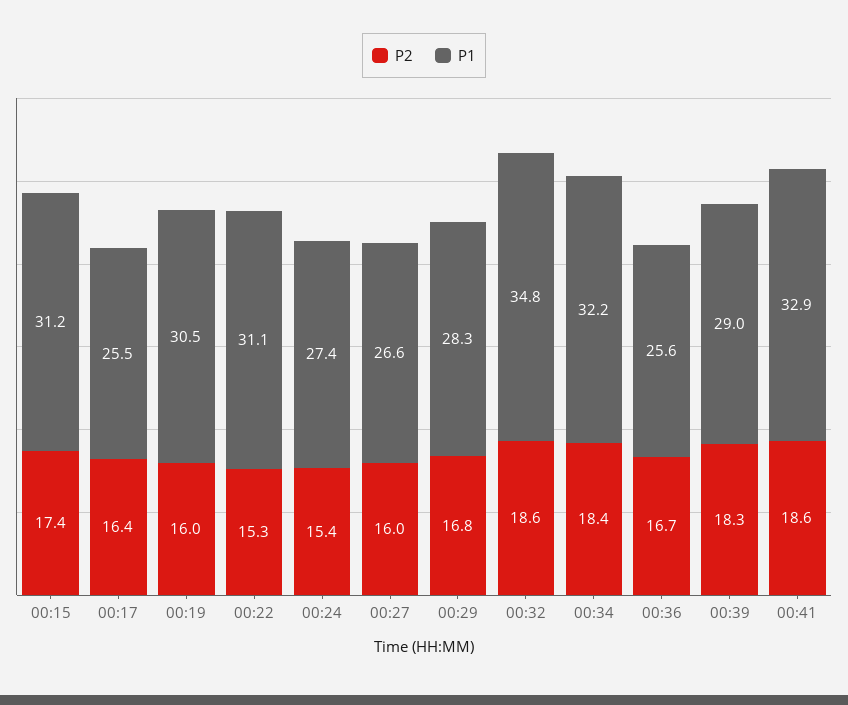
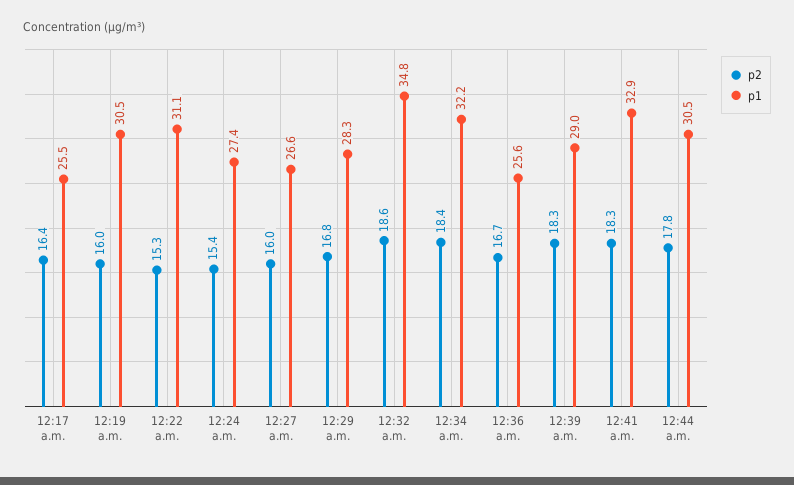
P2, 00:15: 17.4 -> none
P1, 00:15: 31.2 -> none
P2, 00:41: 18.6 -> 18.3
P2, 12:44 a.m.: none -> 17.8
P1, 12:44 a.m.: none -> 30.5

